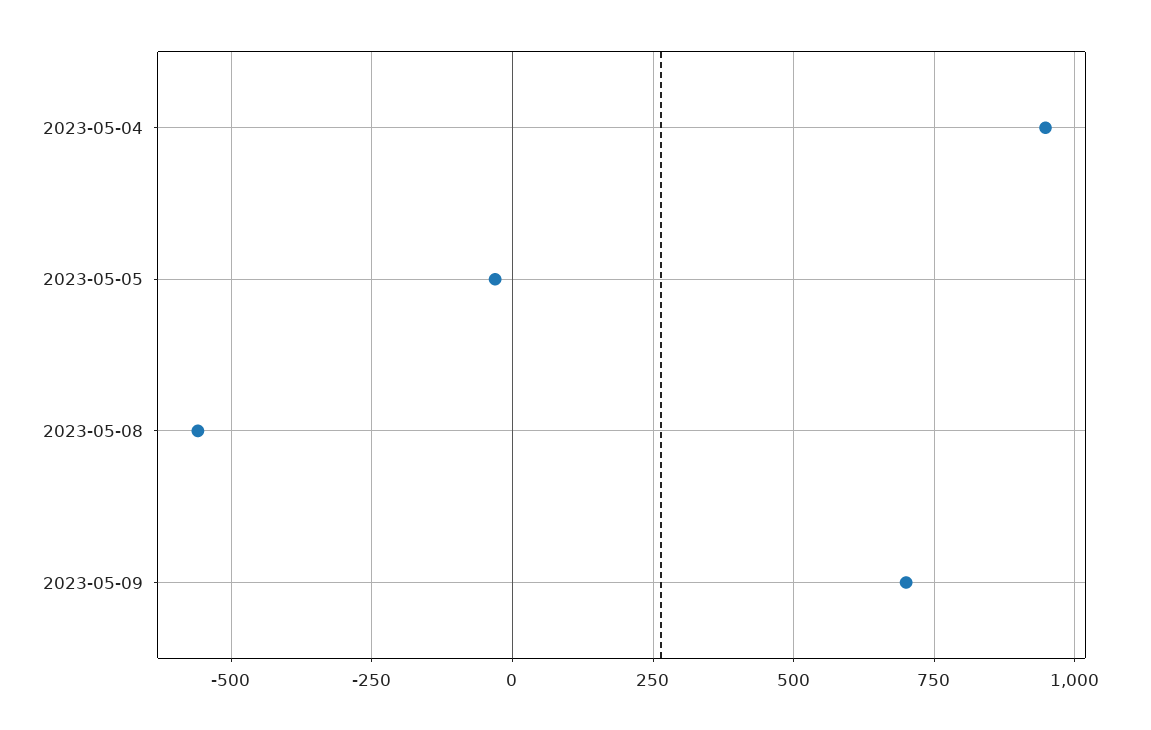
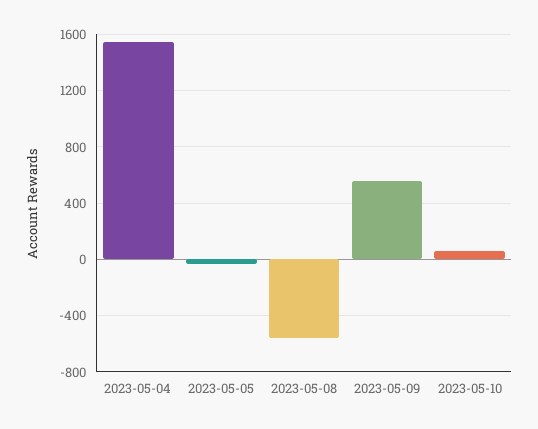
2023-05-04: 950 -> 1550
2023-05-09: 700 -> 550
2023-05-10: none -> 50

